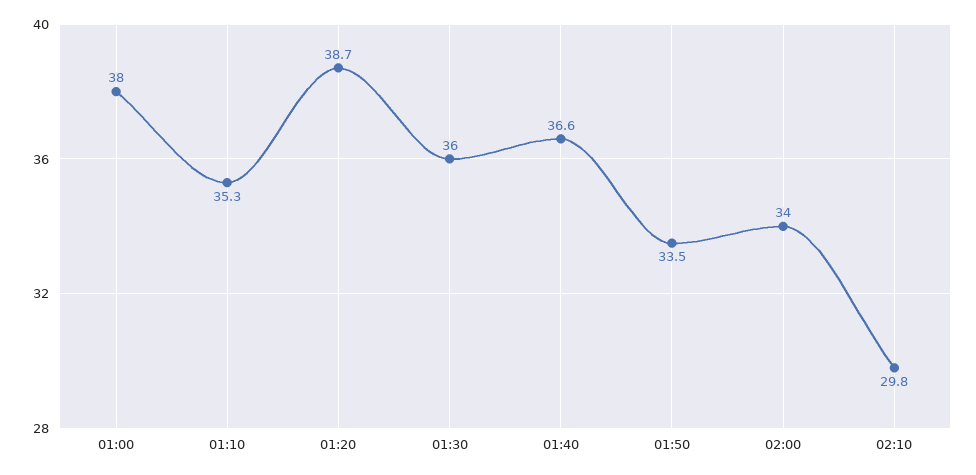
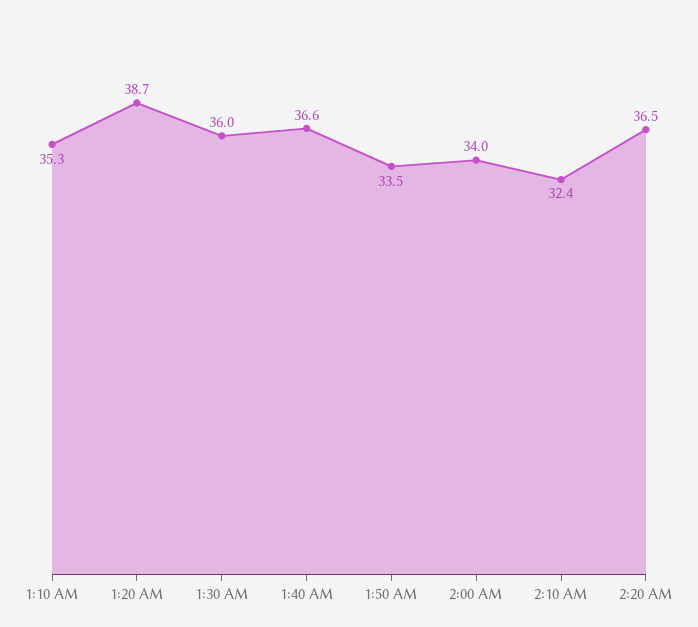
01:00: 38 -> none
02:10: 29.8 -> 32.4
2:20 AM: none -> 36.5

